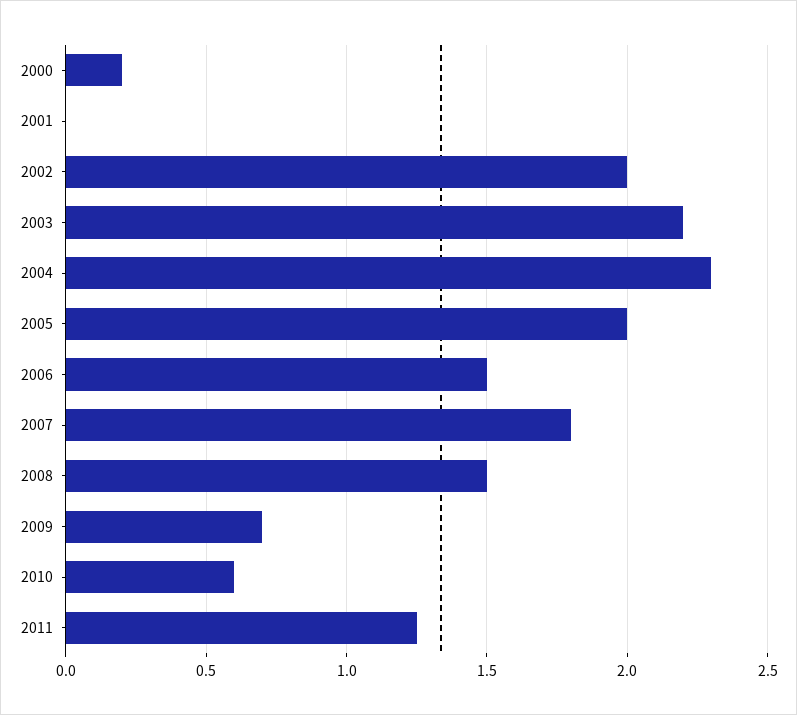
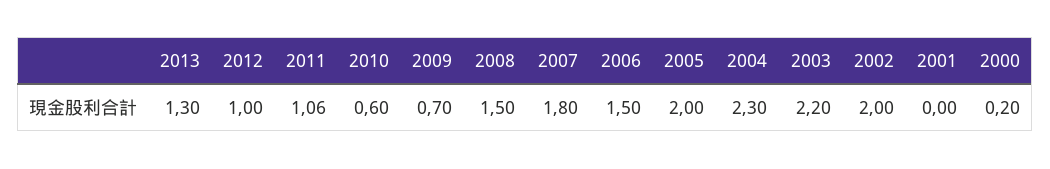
2011: 1.25 -> 1.06
2013: none -> 1.3
2012: none -> 1

